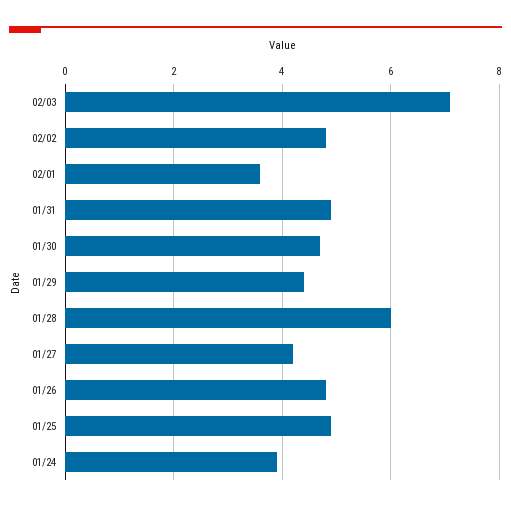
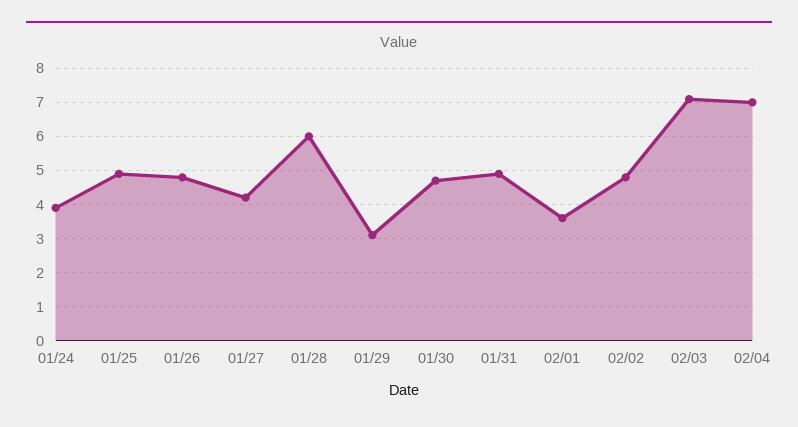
01/29: 4.5 -> 3
02/04: none -> 7

